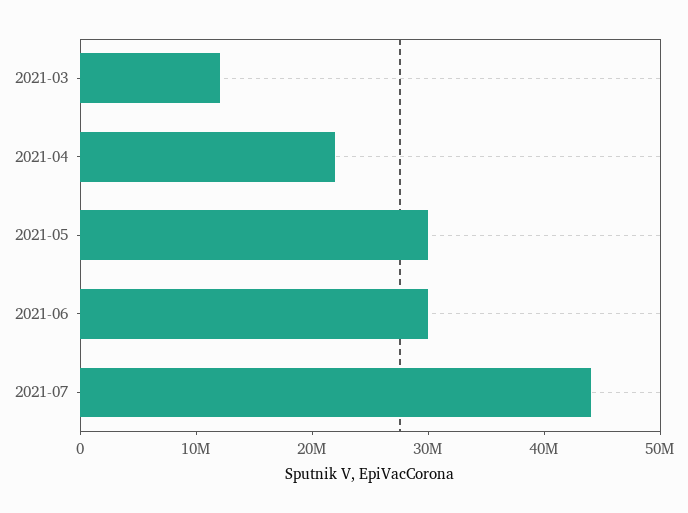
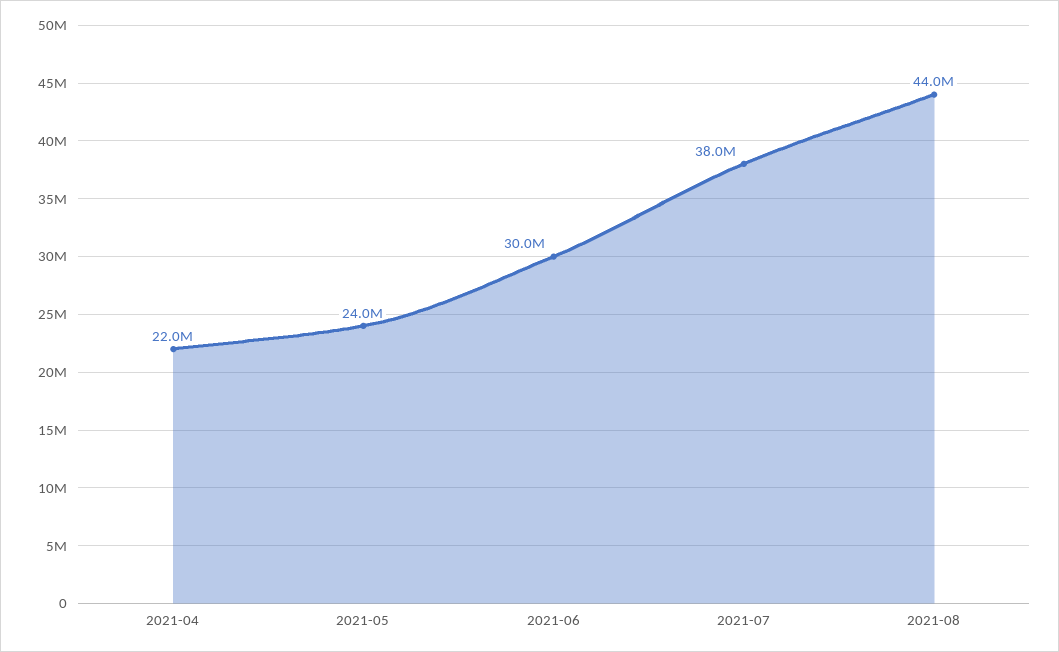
2021-03: 12000000 -> none
2021-05: 30000000 -> 24000000
2021-07: 44000000 -> 38000000
2021-08: none -> 44000000

